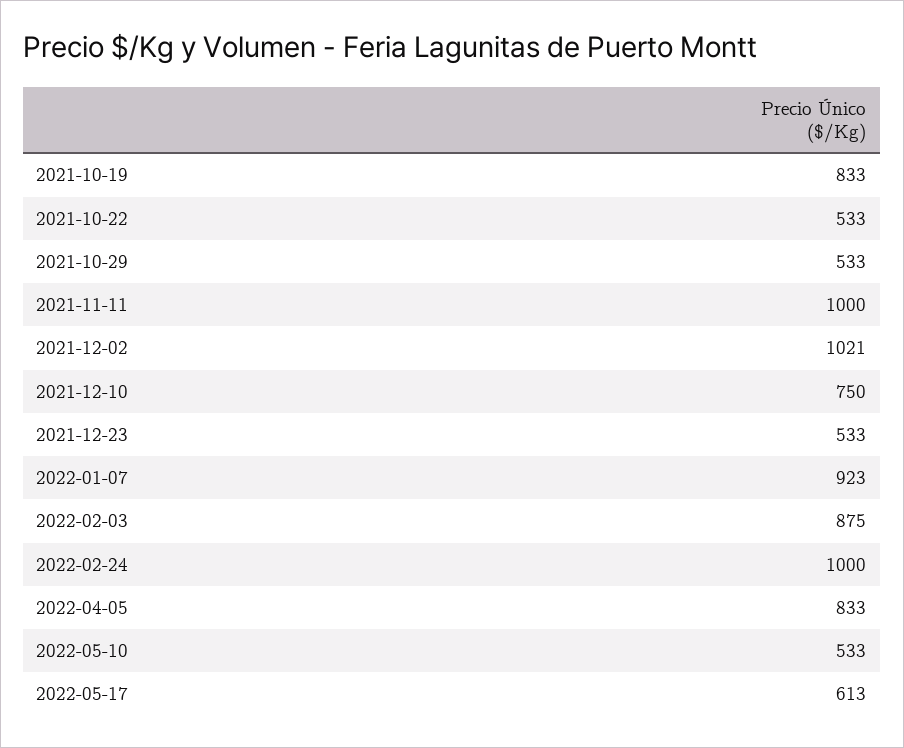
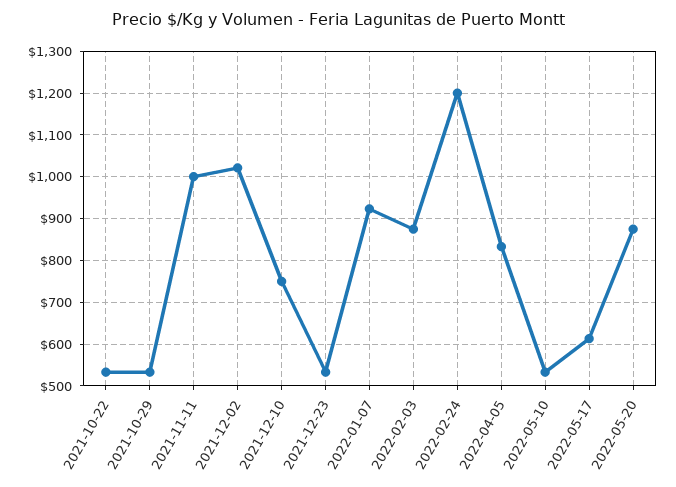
2021-10-19: 833 -> none
2022-02-24: 1000 -> 1200
2022-05-20: none -> 880

